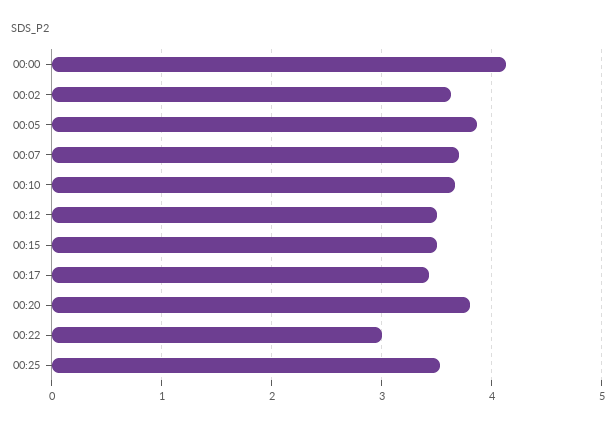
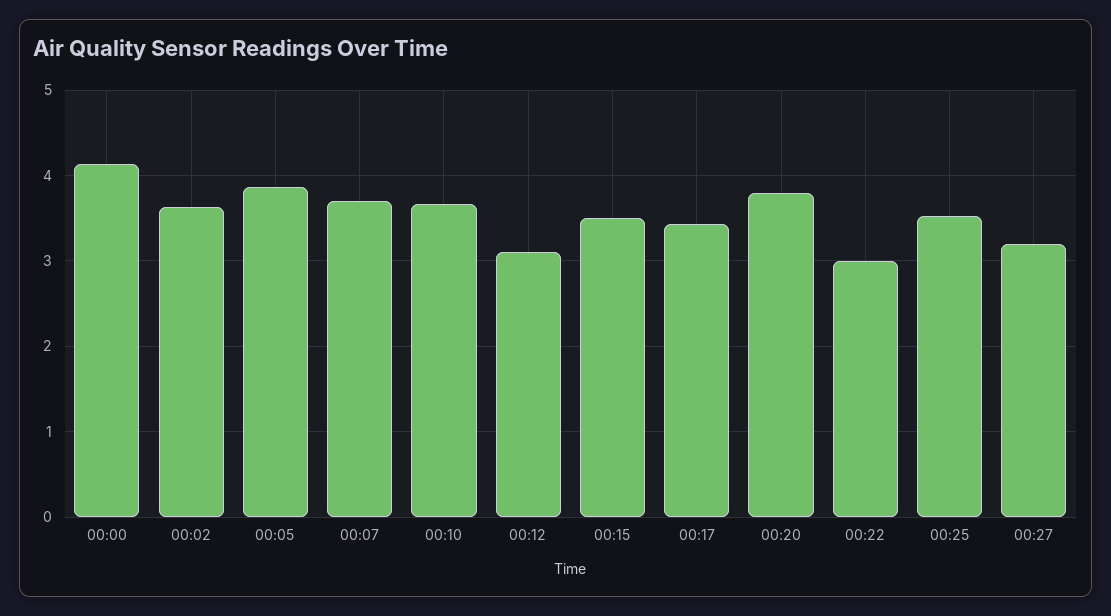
00:12: 3.5 -> 3.1
00:27: none -> 3.2

